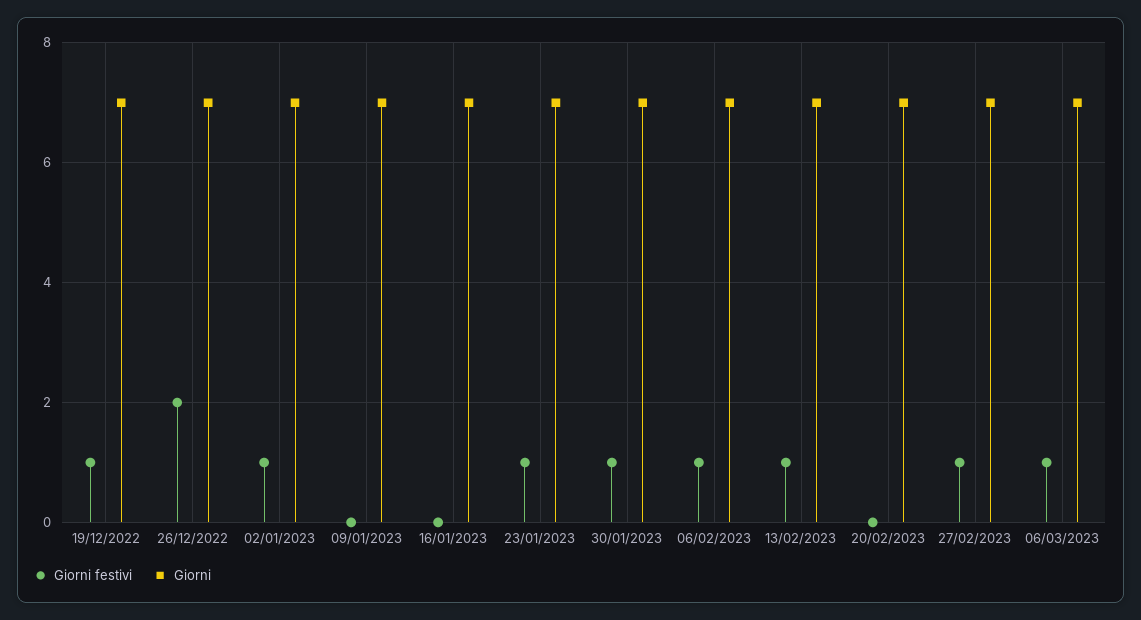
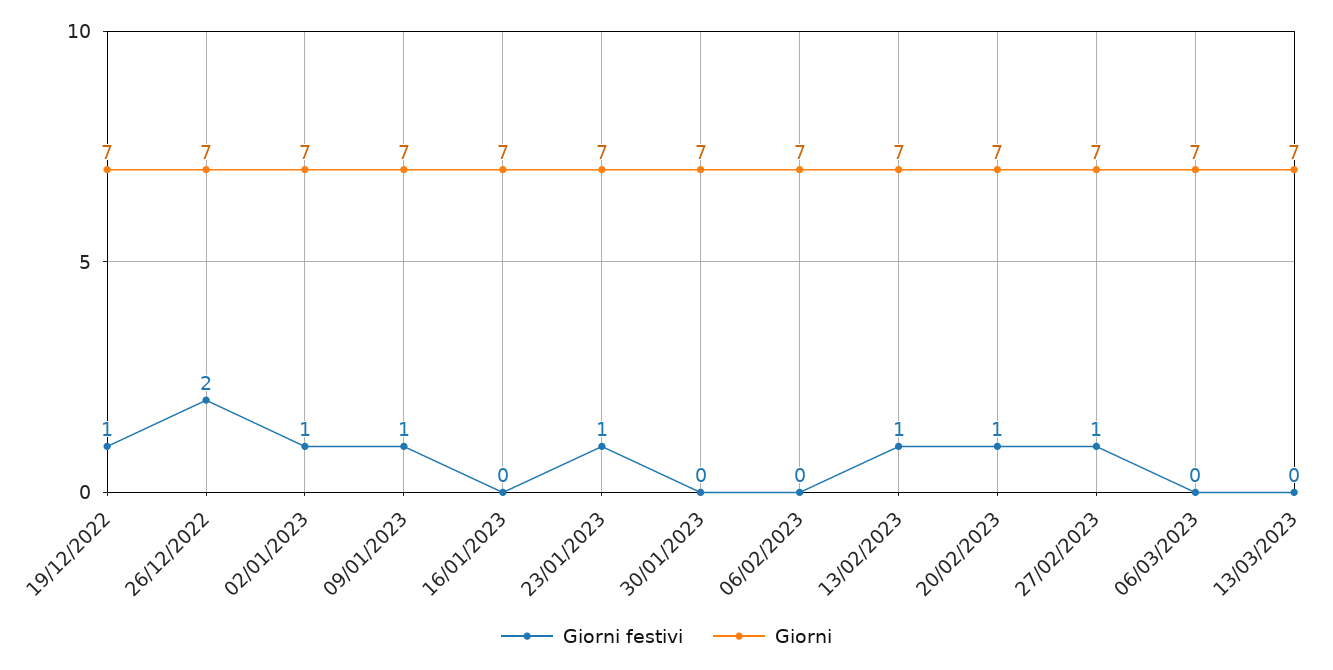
Giorni festivi, 09/01/2023: 0 -> 1
Giorni festivi, 30/01/2023: 1 -> 0
Giorni festivi, 06/02/2023: 1 -> 0
Giorni festivi, 20/02/2023: 0 -> 1
Giorni festivi, 06/03/2023: 1 -> 0
Giorni festivi, 13/03/2023: none -> 0
Giorni, 13/03/2023: none -> 7

